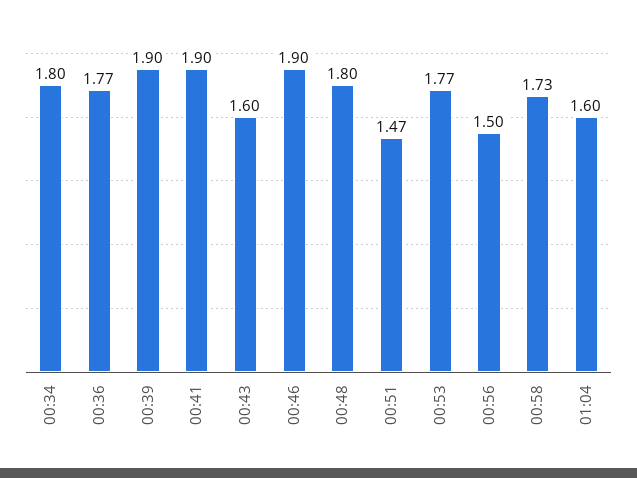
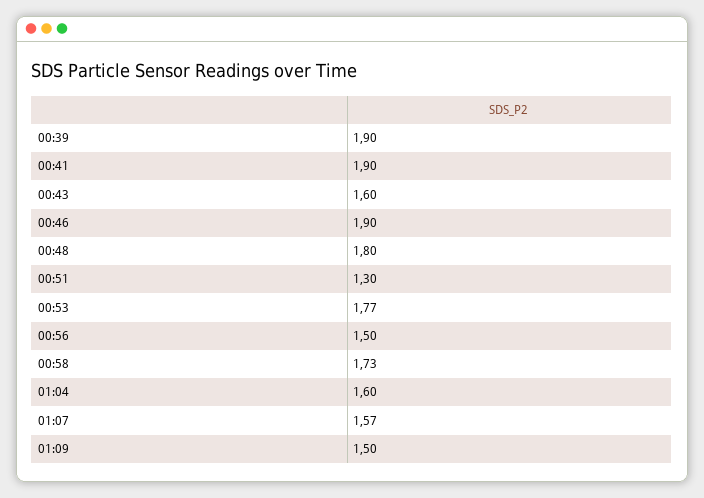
00:34: 1.8 -> none
00:36: 1.77 -> none
00:51: 1.47 -> 1.3
01:07: none -> 1.57
01:09: none -> 1.5

